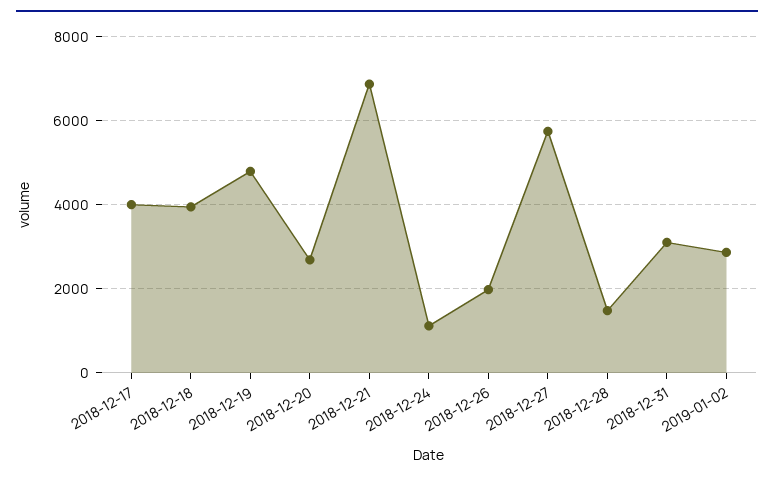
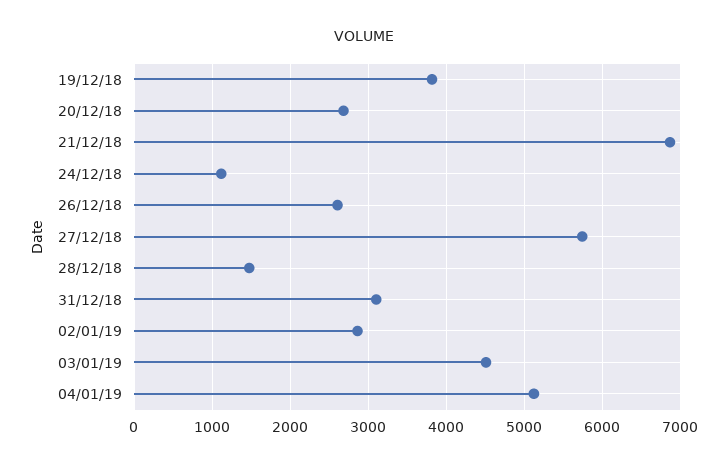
2018-12-17: 4000 -> none
2018-12-18: 4000 -> none
2018-12-19: 4800 -> 3800
2018-12-26: 2000 -> 2600
03/01/19: none -> 4500
04/01/19: none -> 5100

